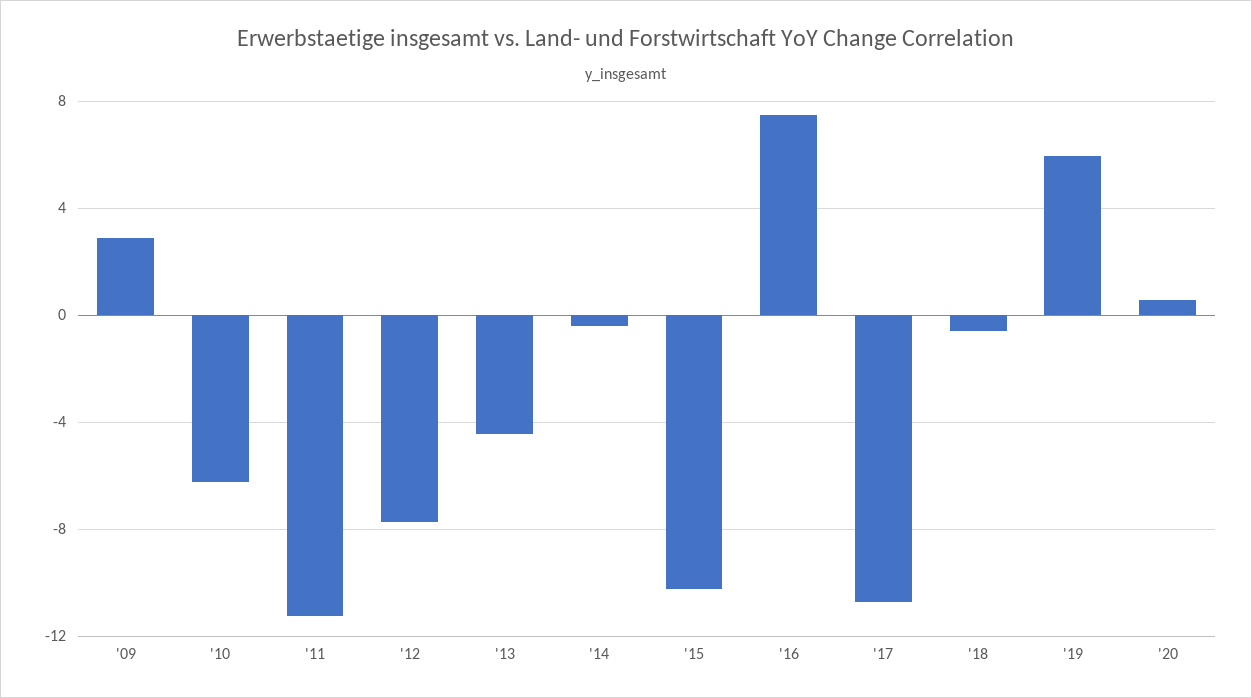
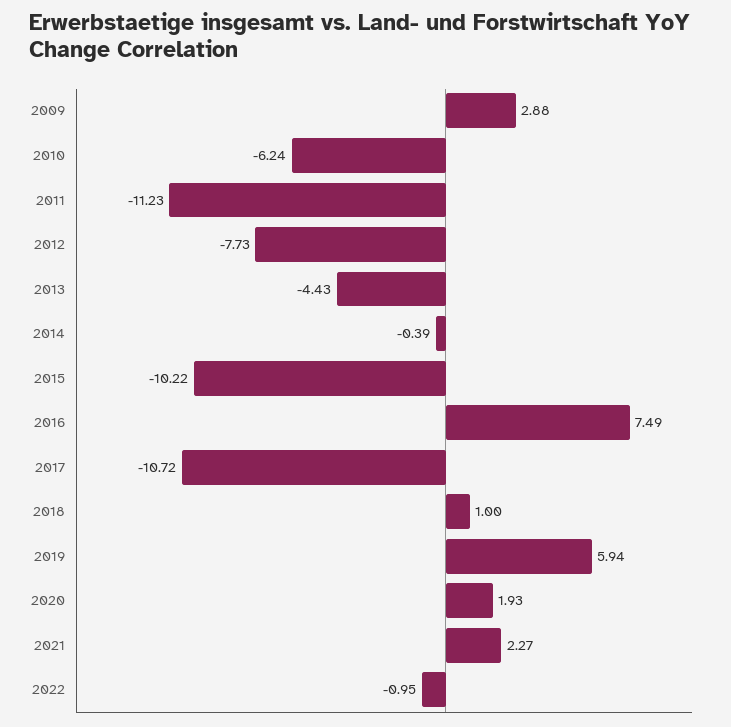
'18: -0.5 -> 1
'20: 0.5 -> 1.93
2021: none -> 2.27
2022: none -> -0.95

